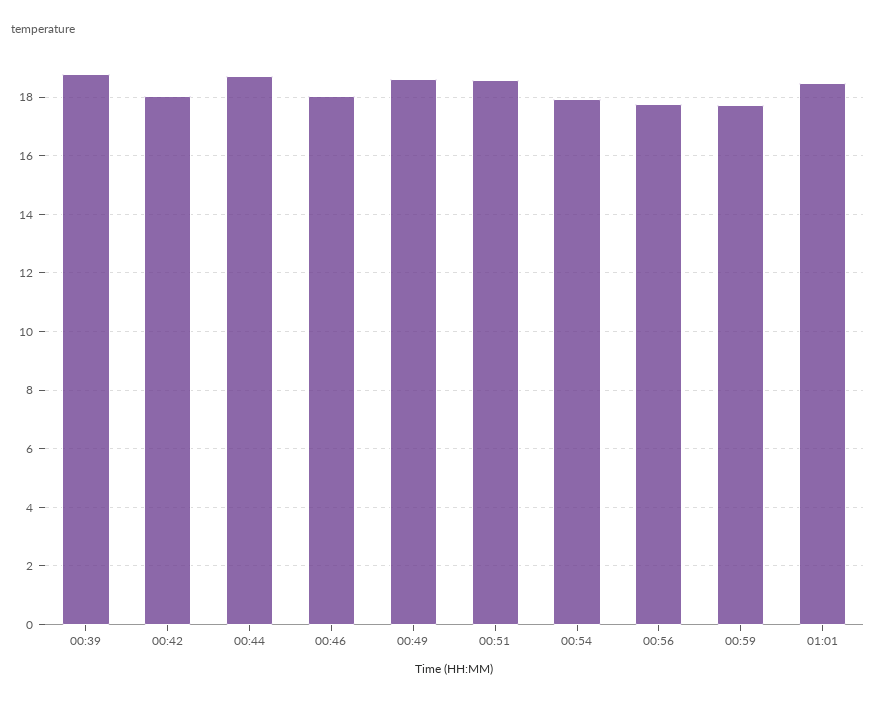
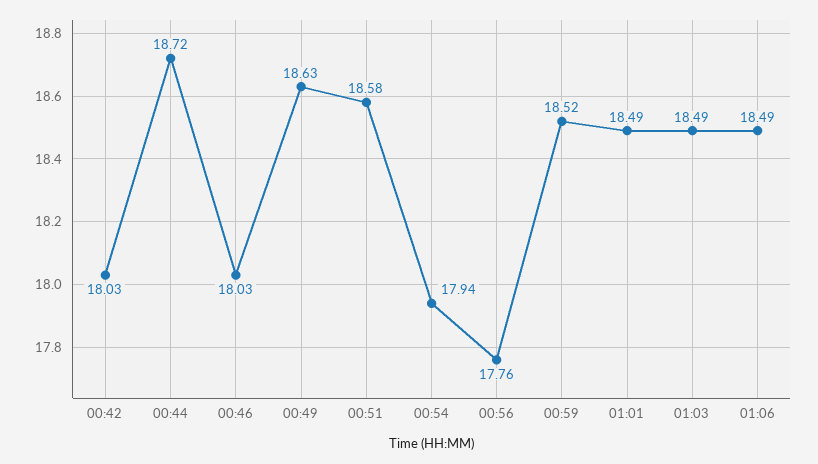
00:39: 18.75 -> none
00:59: 17.75 -> 18.52
01:03: none -> 18.49
01:06: none -> 18.49

